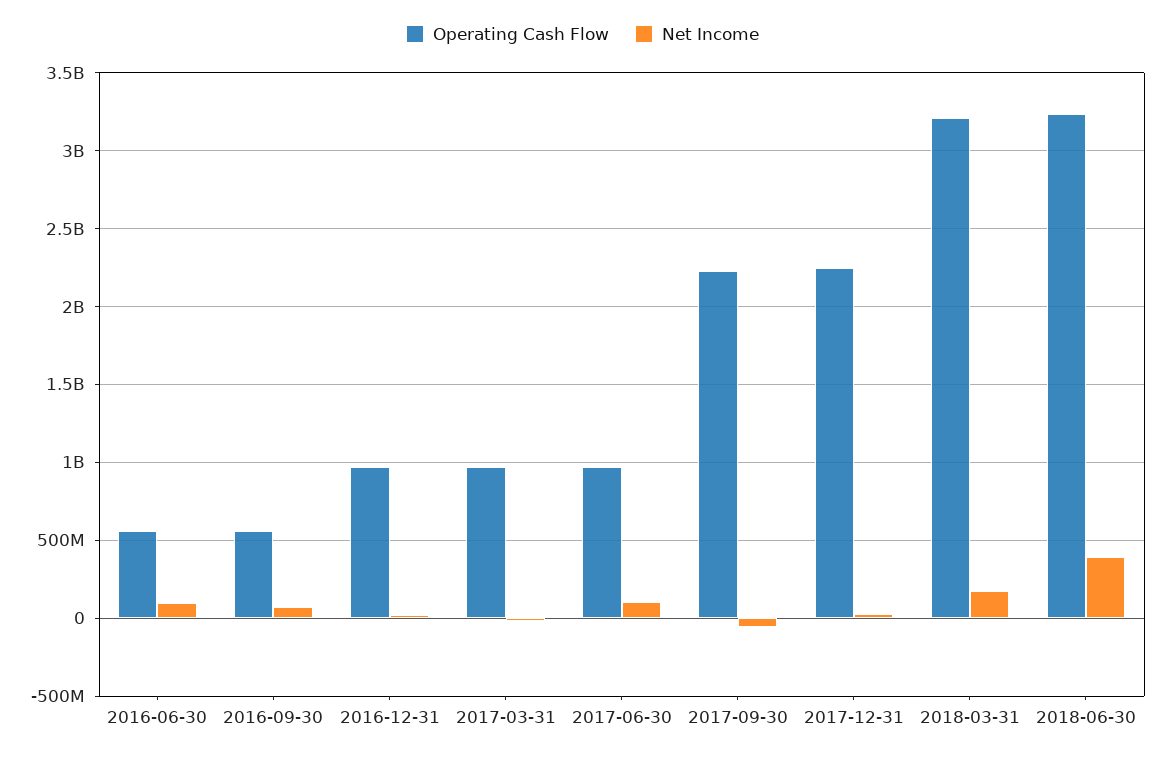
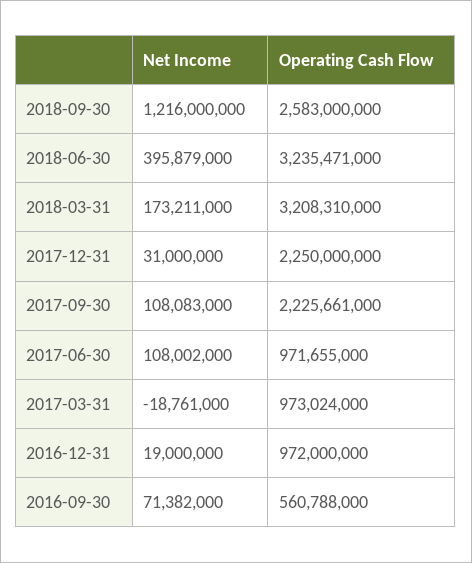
Operating Cash Flow, 2016-06-30: 550000000 -> none
Net Income, 2016-06-30: 100000000 -> none
Net Income, 2017-09-30: -50000000 -> 108083000
Net Income, 2018-09-30: none -> 1216000000
Operating Cash Flow, 2018-09-30: none -> 2583000000

